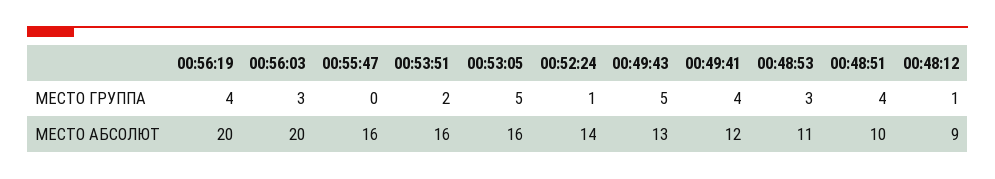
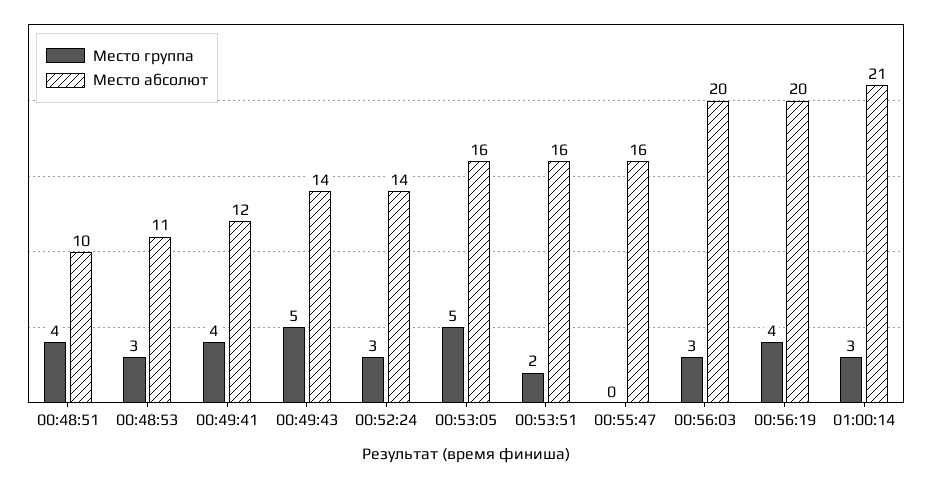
МЕСТО ГРУППА, 00:52:24: 1 -> 3
МЕСТО ГРУППА, 00:48:12: 1 -> none
МЕСТО АБСОЛЮТ, 00:49:43: 13 -> 14
МЕСТО АБСОЛЮТ, 00:48:12: 9 -> none
МЕСТО ГРУППА, 01:00:14: none -> 3
МЕСТО АБСОЛЮТ, 01:00:14: none -> 21

